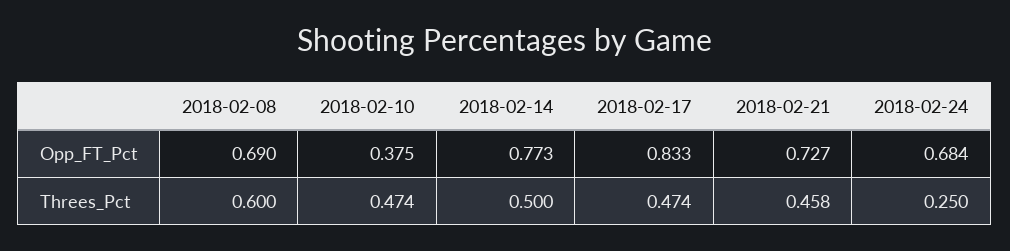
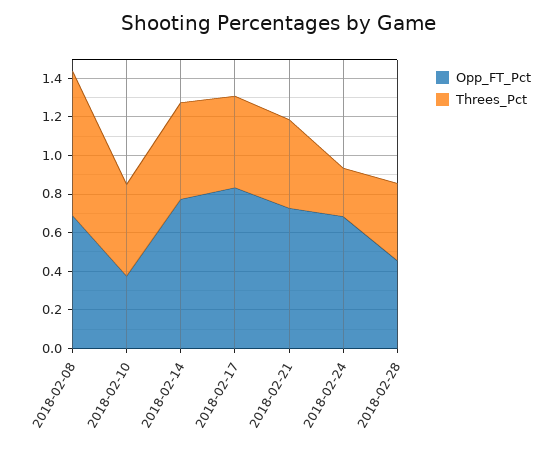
Threes_Pct, 2018-02-08: 0.6 -> 0.75
Opp_FT_Pct, 2018-02-28: none -> 0.45
Threes_Pct, 2018-02-28: none -> 0.4

